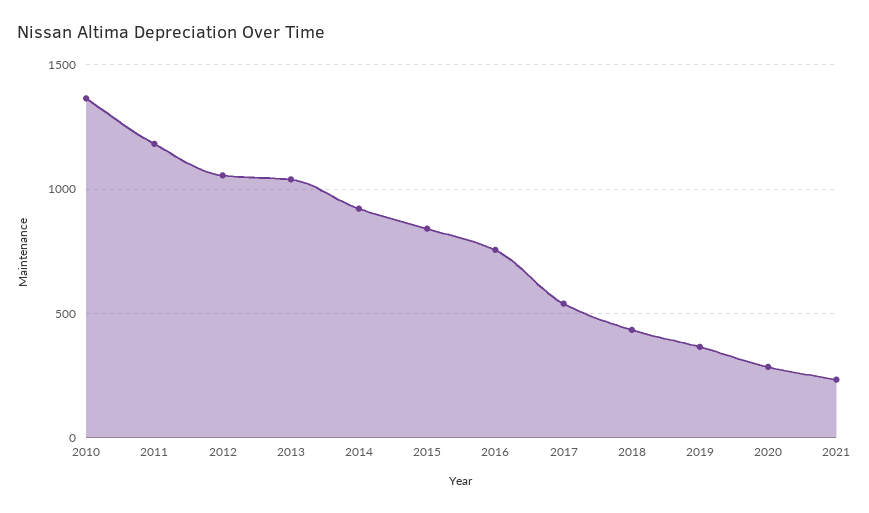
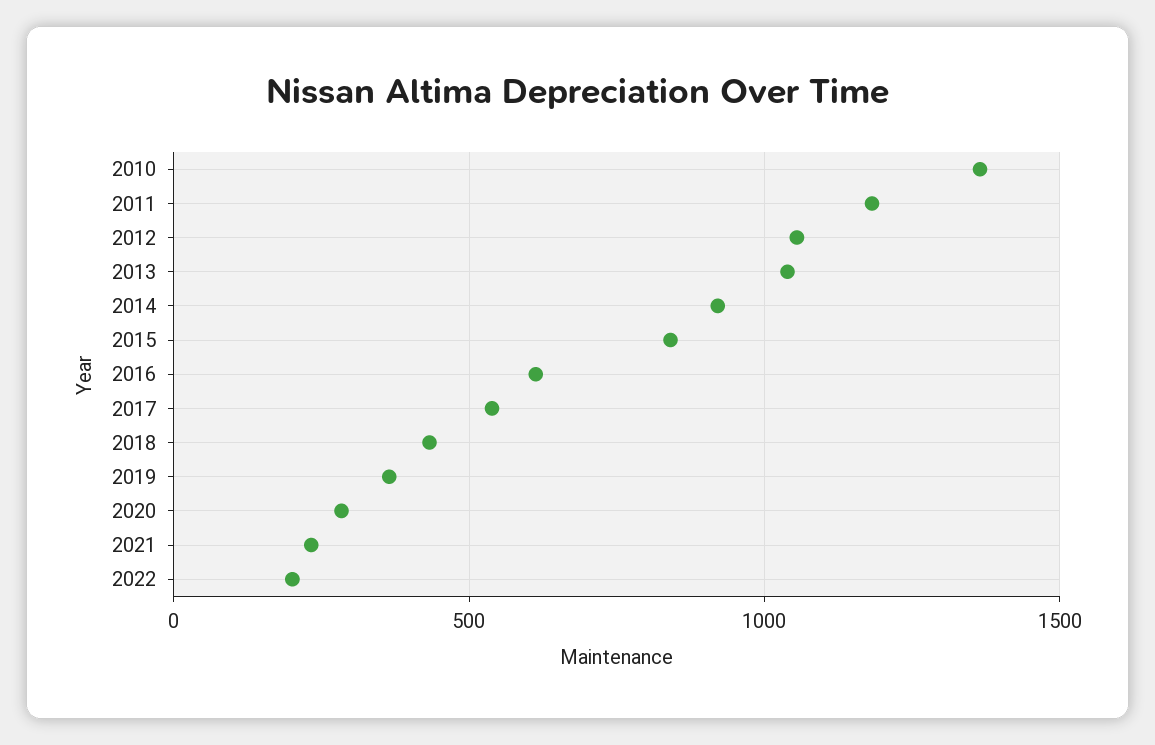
2016: 750 -> 600
2022: none -> 200

